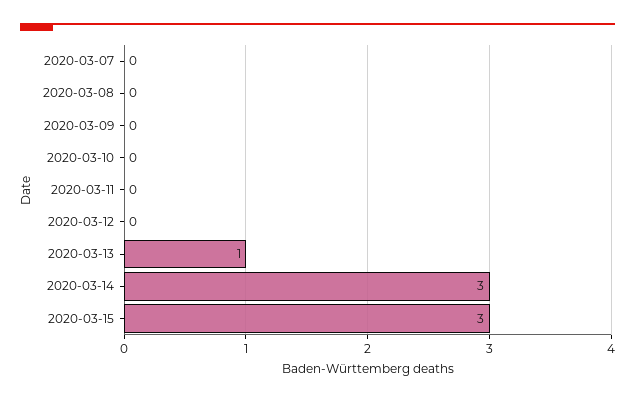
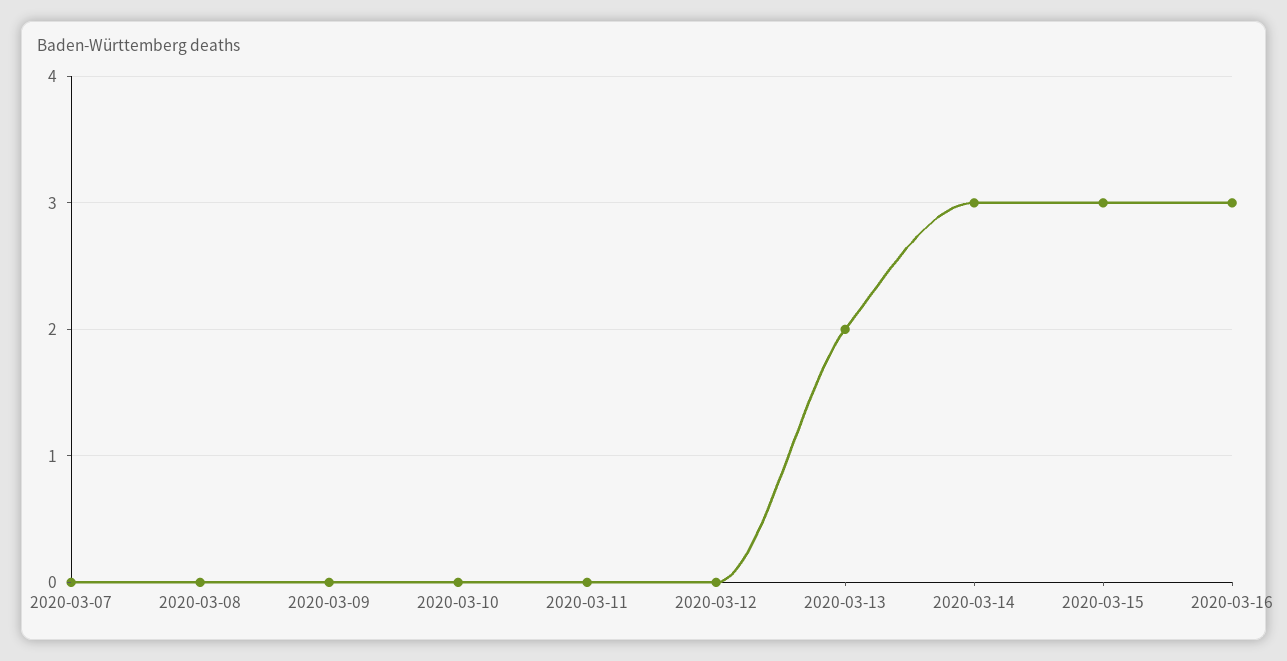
2020-03-13: 1 -> 2
2020-03-16: none -> 3

